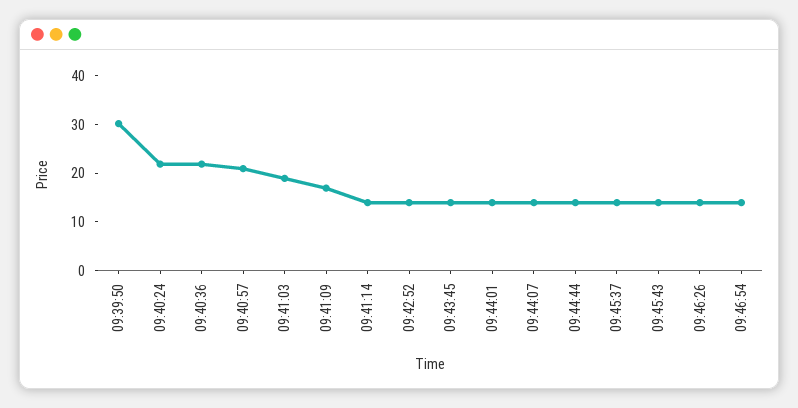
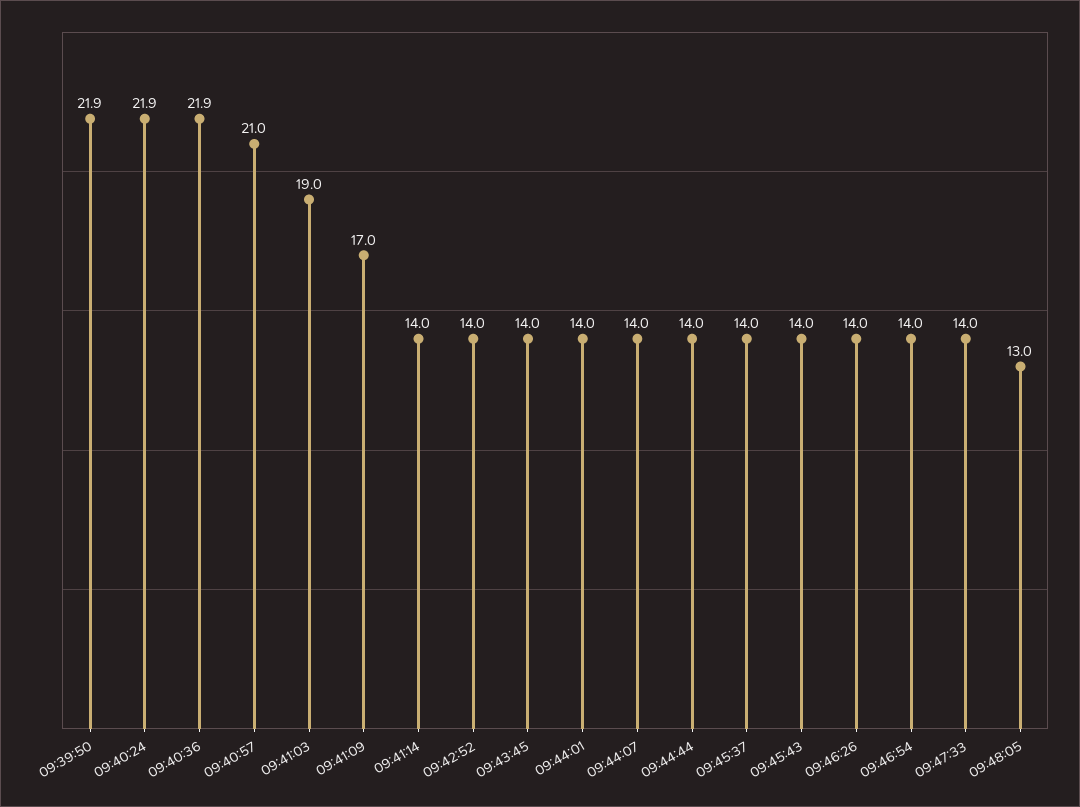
09:39:50: 30 -> 21.9
09:47:33: none -> 14
09:48:05: none -> 13

